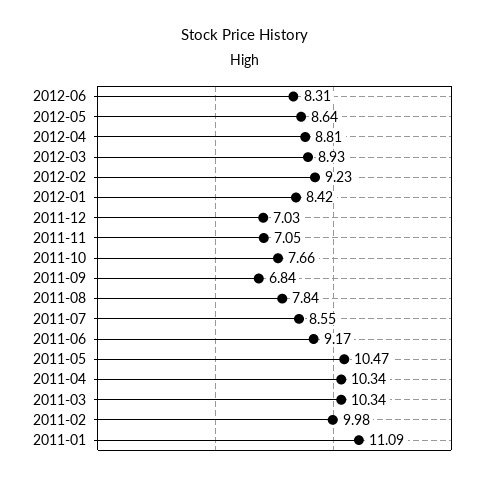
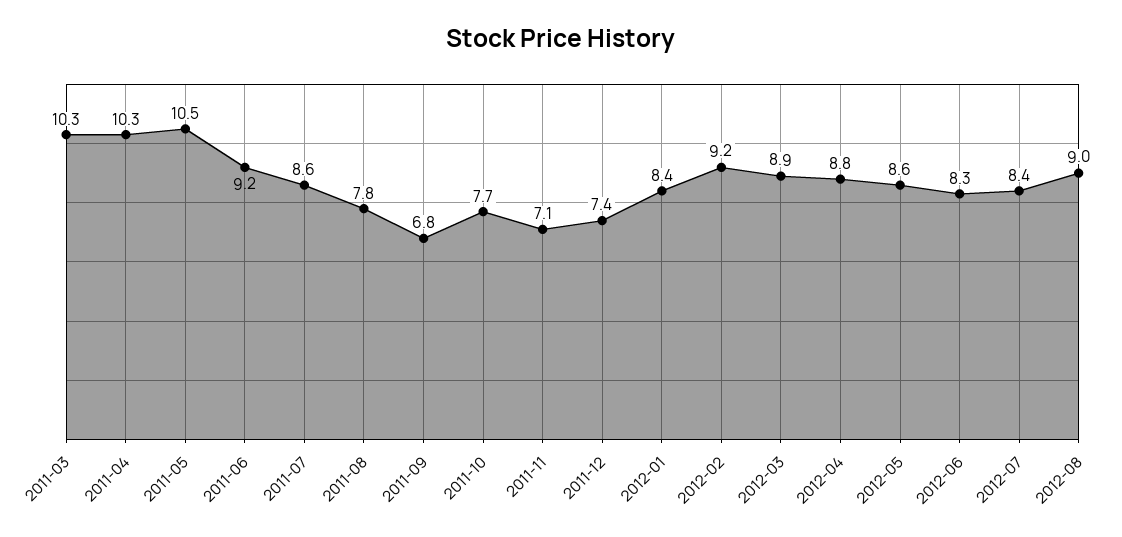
2011-12: 7.03 -> 7.4
2011-02: 9.98 -> none
2011-01: 11.09 -> none
2012-07: none -> 8.4
2012-08: none -> 9

